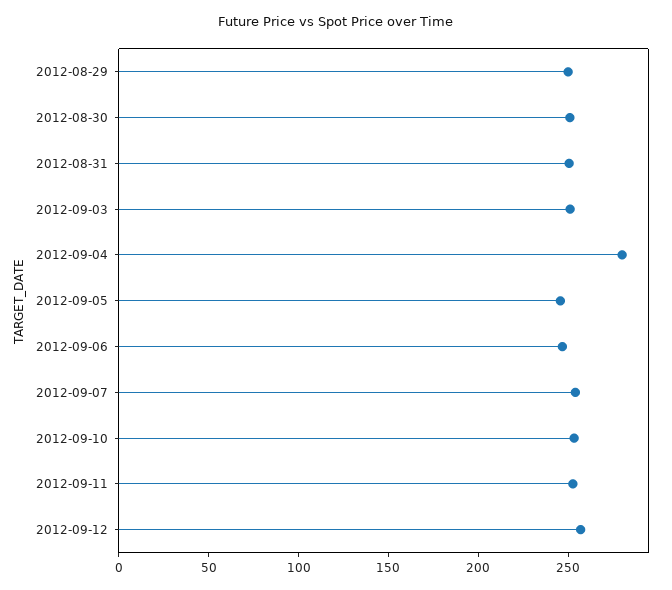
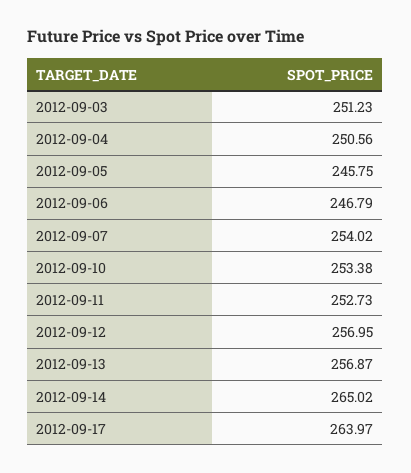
2012-08-29: 250 -> none
2012-08-30: 250 -> none
2012-08-31: 250 -> none
2012-09-04: 280 -> 250.56
2012-09-13: none -> 256.87
2012-09-14: none -> 265.02
2012-09-17: none -> 263.97

